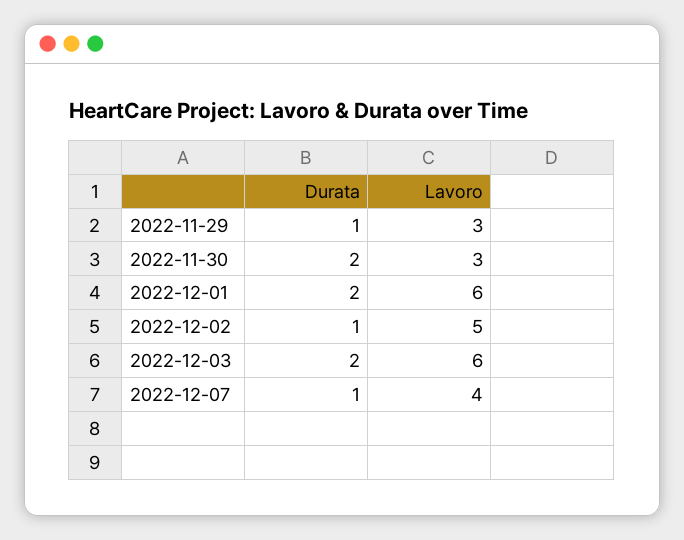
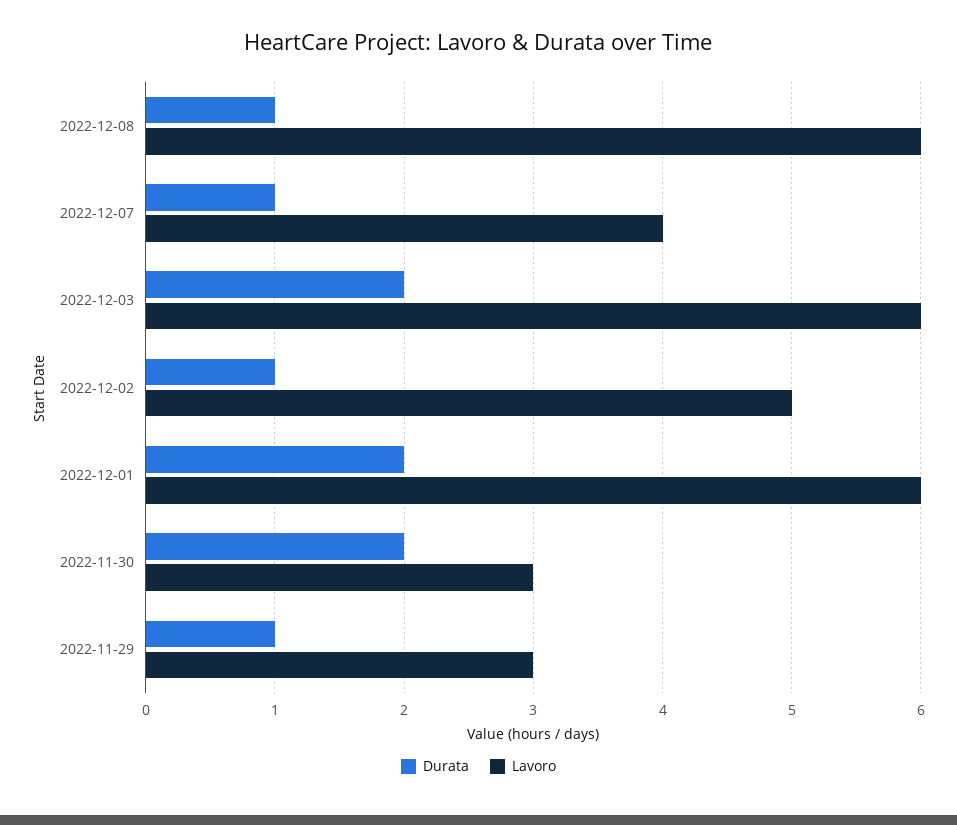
Durata, 2022-12-08: none -> 1
Lavoro, 2022-12-08: none -> 6

